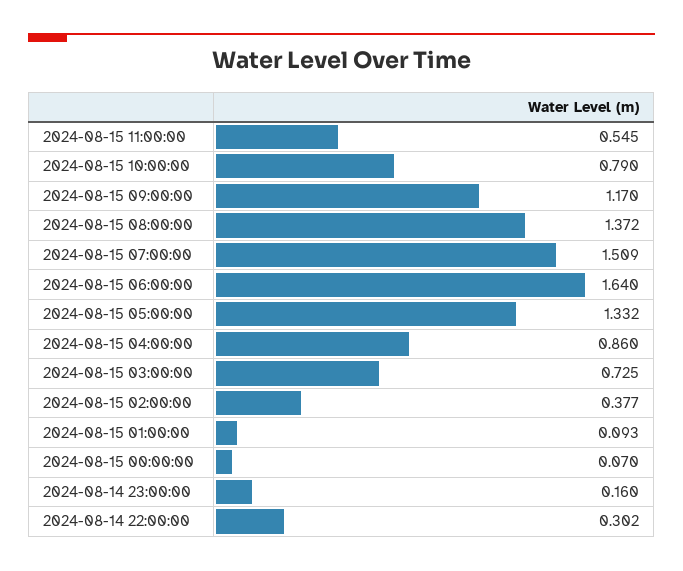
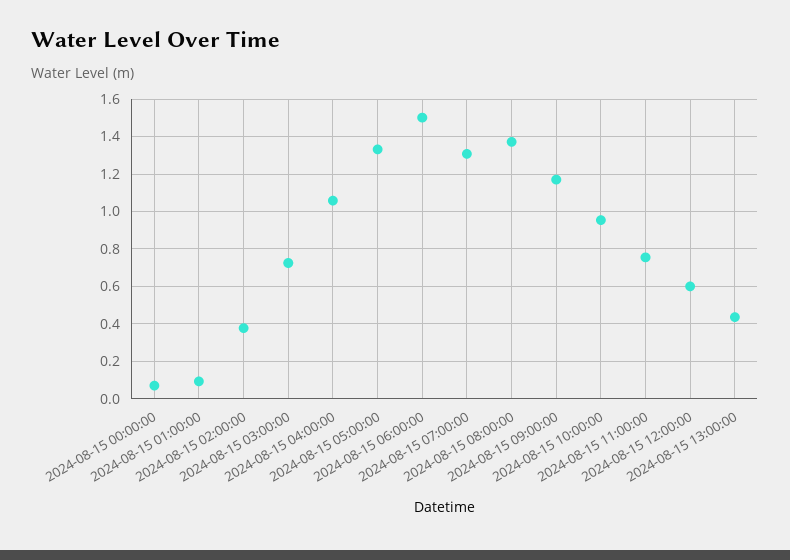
2024-08-15 11:00:00: 0.545 -> 0.75
2024-08-15 10:00:00: 0.79 -> 0.95
2024-08-15 07:00:00: 1.509 -> 1.3
2024-08-15 06:00:00: 1.64 -> 1.5
2024-08-15 04:00:00: 0.86 -> 1.05
2024-08-14 23:00:00: 0.16 -> none
2024-08-14 22:00:00: 0.302 -> none
2024-08-15 12:00:00: none -> 0.6
2024-08-15 13:00:00: none -> 0.45

